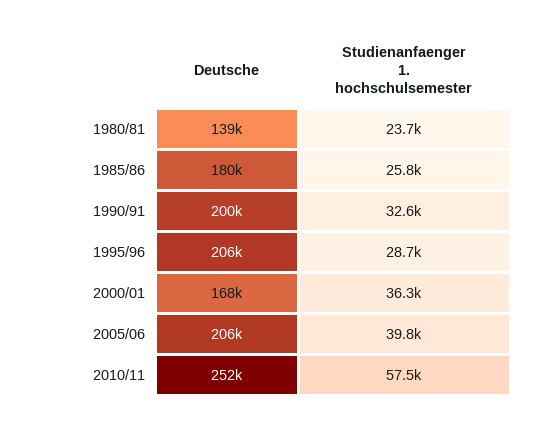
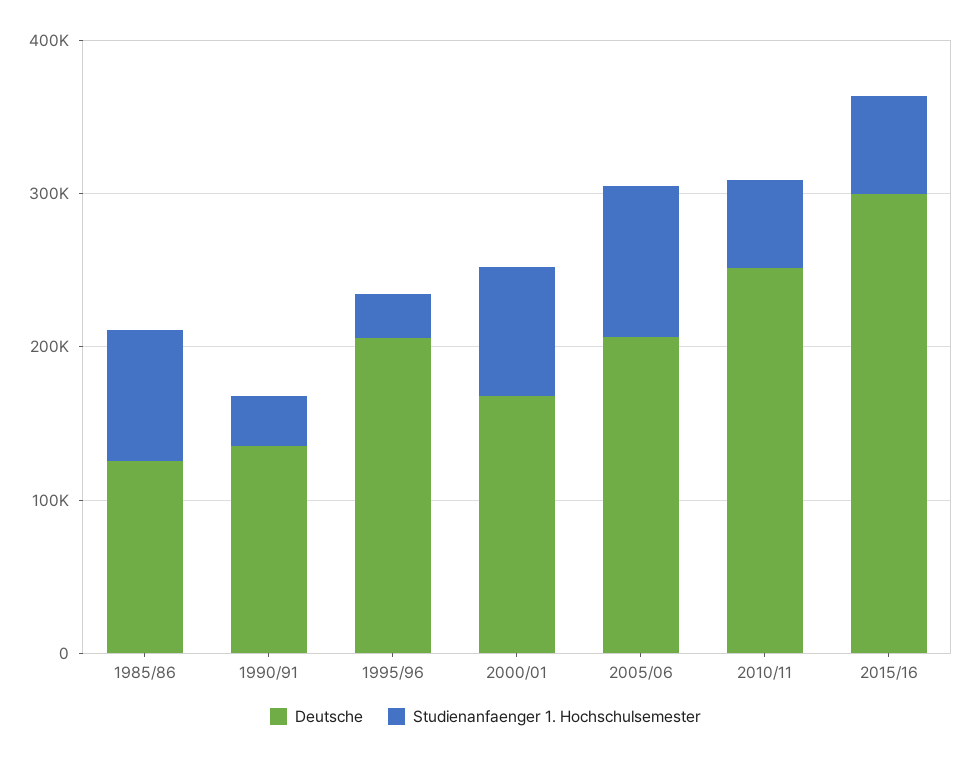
Deutsche, 1980/81: 139000 -> none
Studienanfaenger 1. hochschulsemester, 1980/81: 23700 -> none
Deutsche, 1985/86: 180000 -> 120000
Studienanfaenger 1. hochschulsemester, 1985/86: 25800 -> 80000
Deutsche, 1990/91: 200000 -> 140000
Studienanfaenger 1. hochschulsemester, 2000/01: 36300 -> 80000
Studienanfaenger 1. hochschulsemester, 2005/06: 39800 -> 100000
Deutsche, 2015/16: none -> 300000
Studienanfaenger 1. hochschulsemester, 2015/16: none -> 60000

